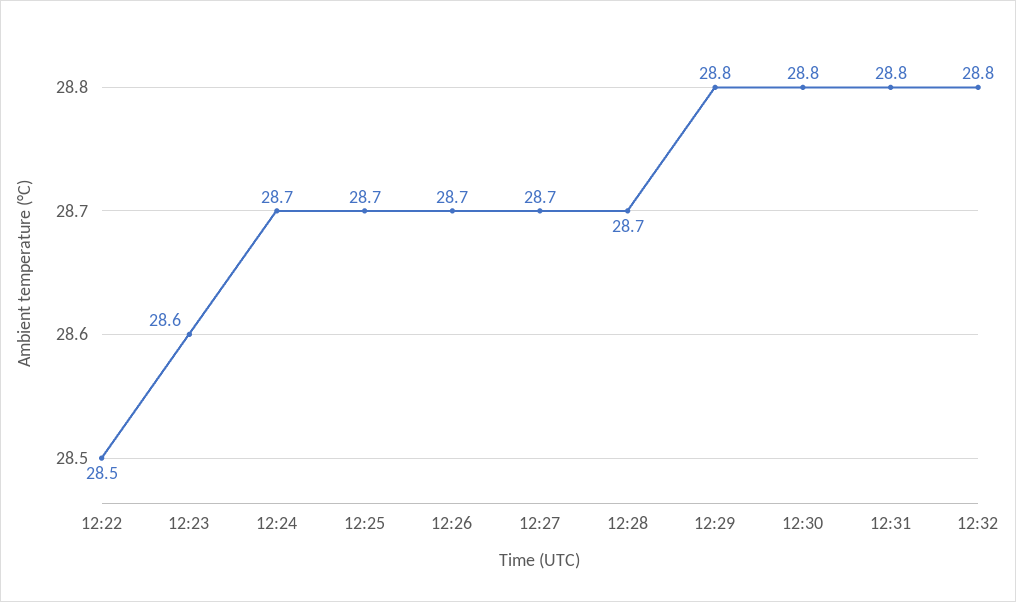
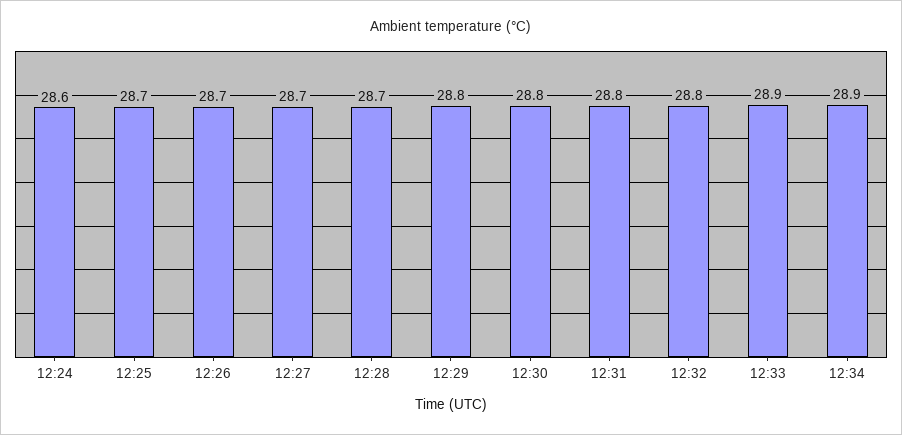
12:22: 28.5 -> none
12:23: 28.6 -> none
12:24: 28.7 -> 28.6
12:33: none -> 28.9
12:34: none -> 28.9

